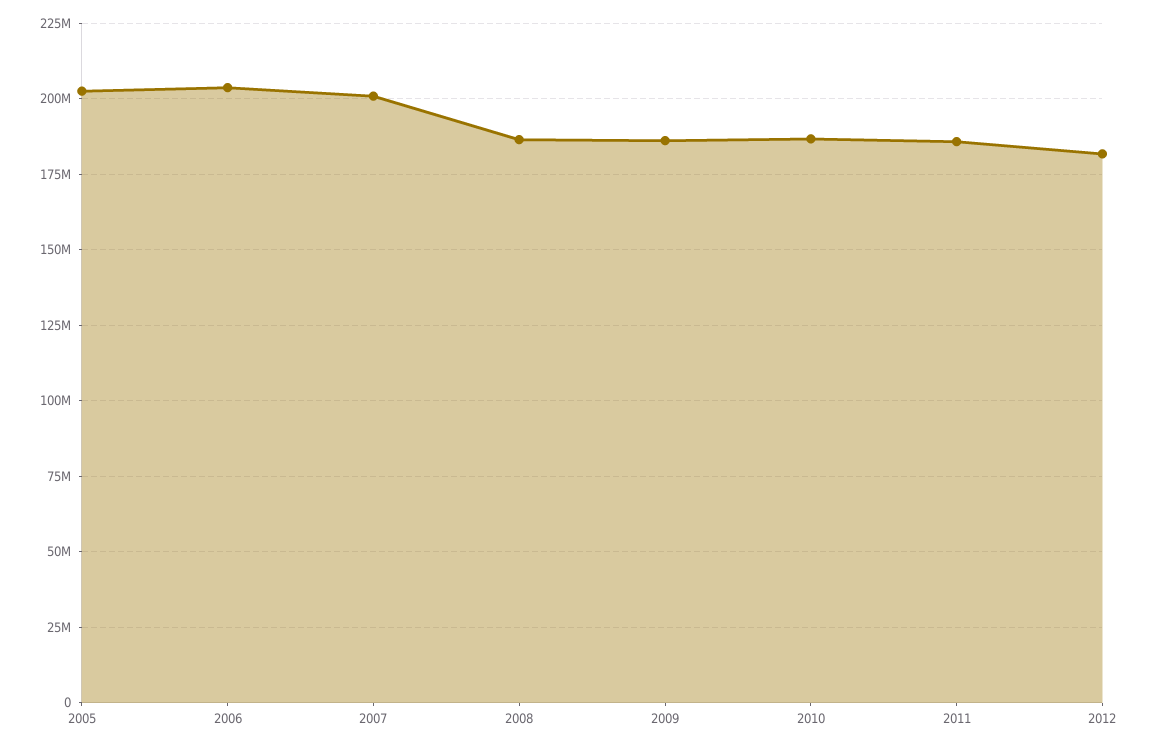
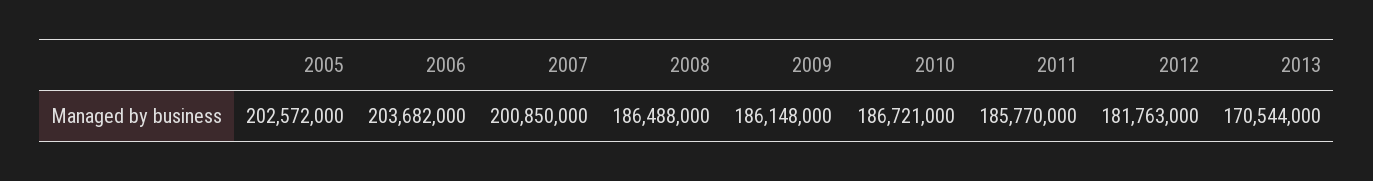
2013: none -> 170544000

